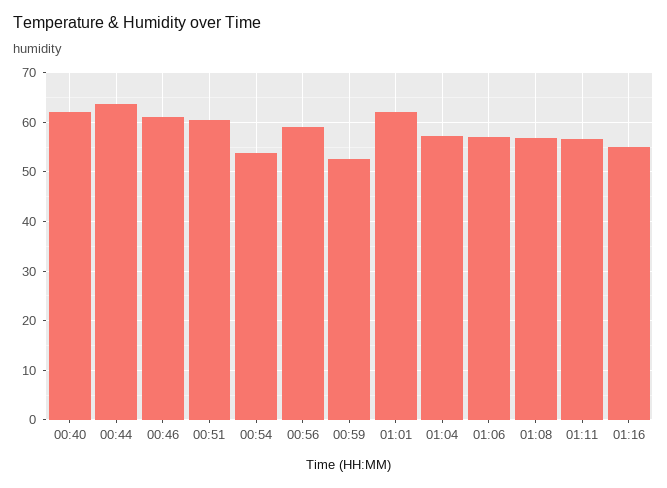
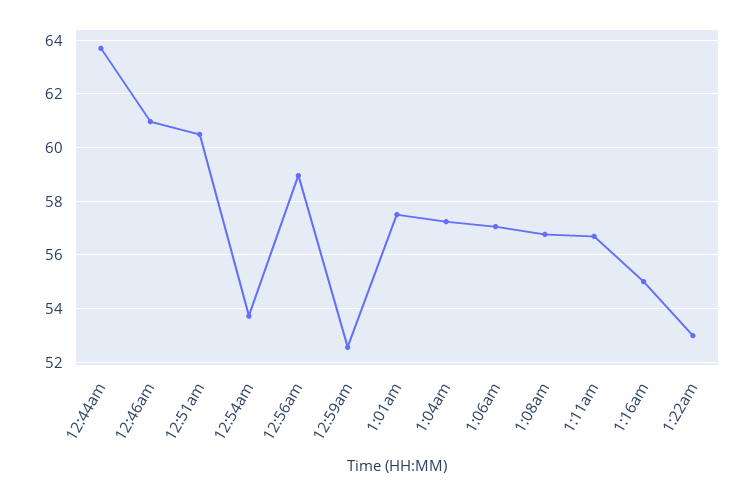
00:40: 62 -> none
01:01: 62 -> 57.5
1:22am: none -> 53

